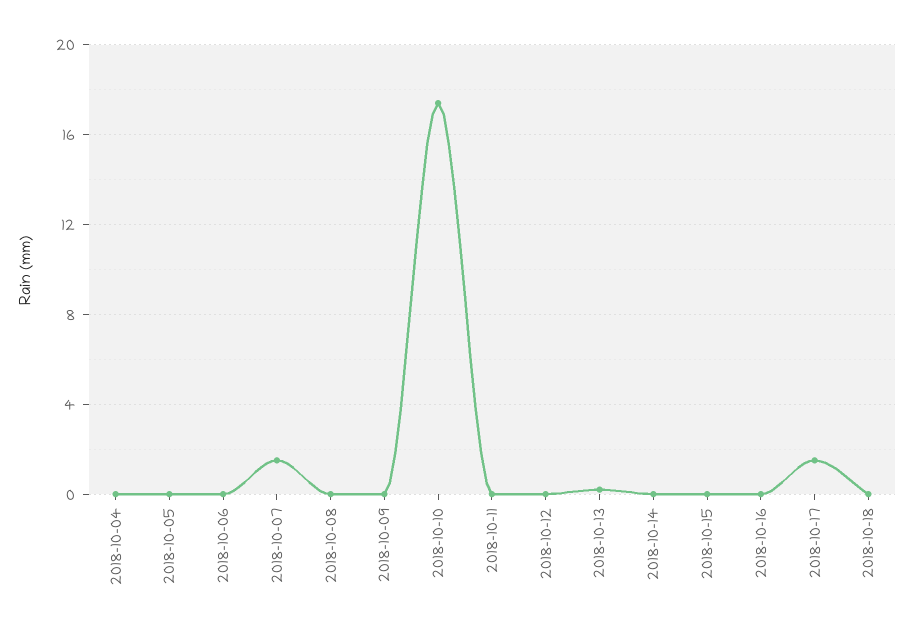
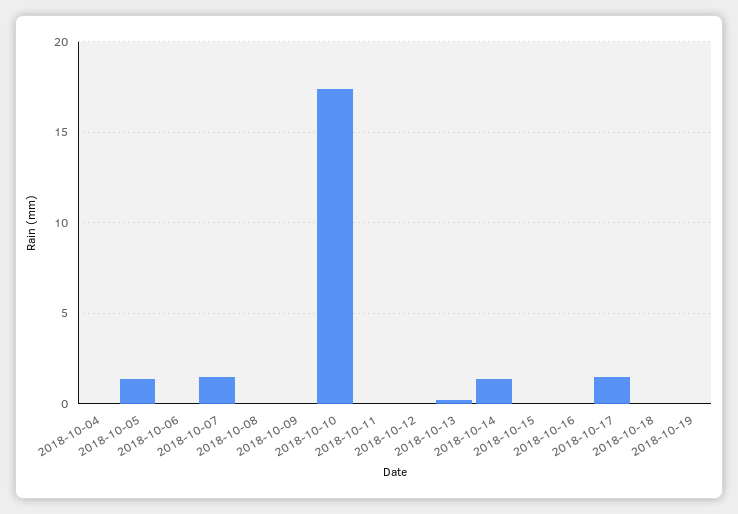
2018-10-05: 0 -> 1.5
2018-10-14: 0 -> 1.5
2018-10-19: none -> 0

